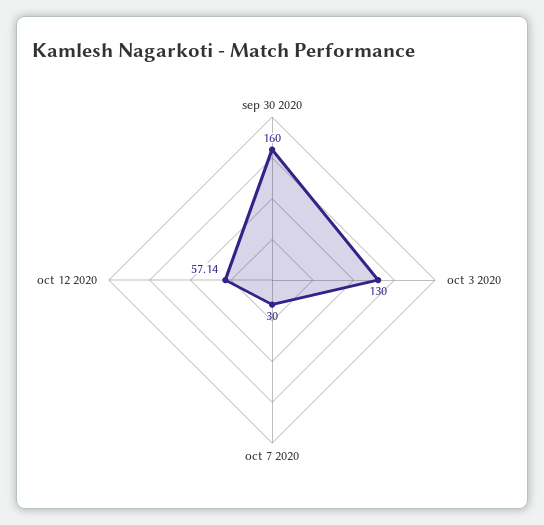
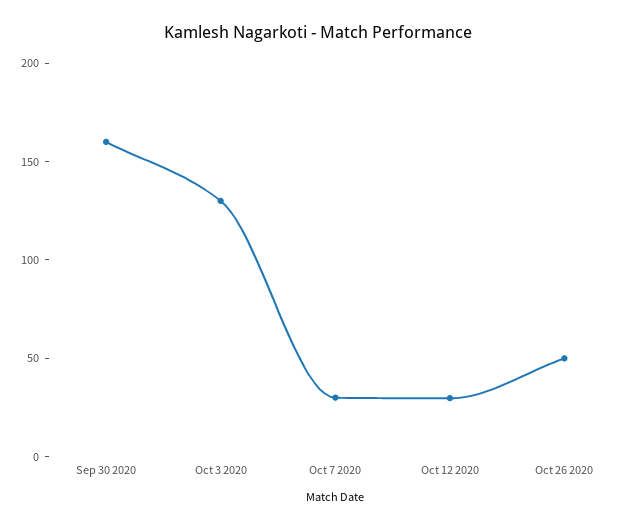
oct 12 2020: 57.14 -> 30
Oct 26 2020: none -> 50

